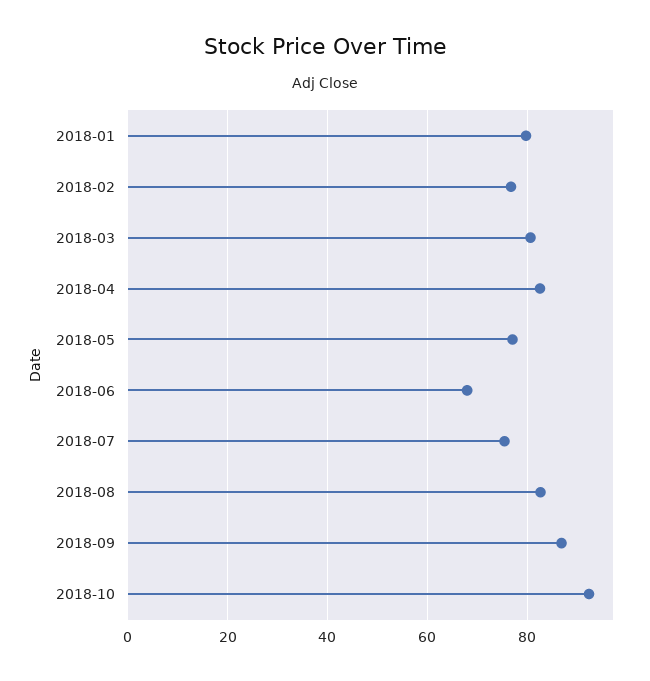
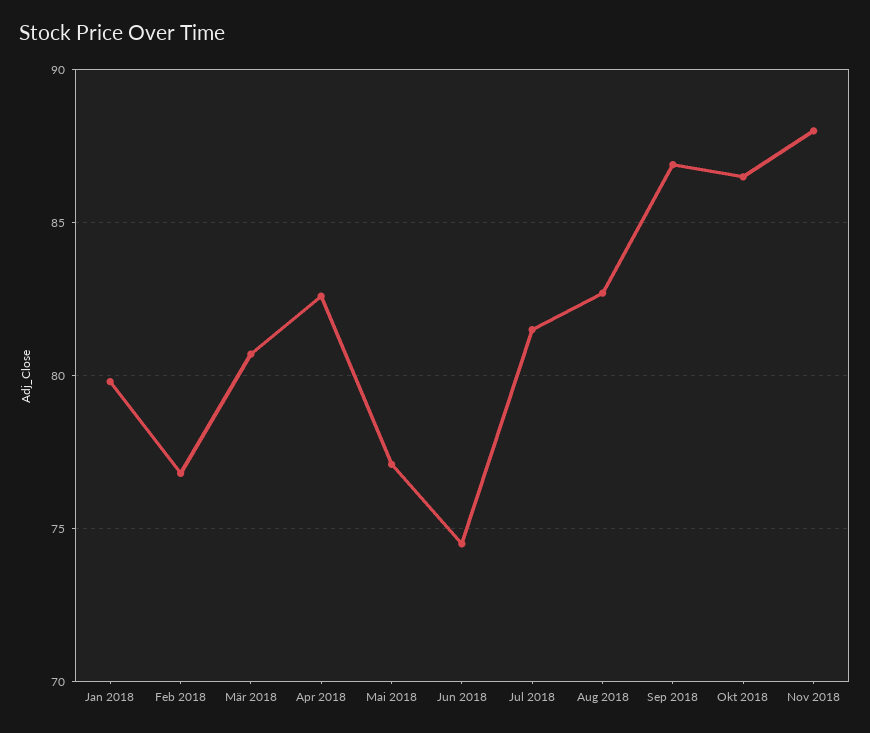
2018-06: 68 -> 74.5
2018-07: 76 -> 81.5
2018-10: 92 -> 86.5
Nov 2018: none -> 88

